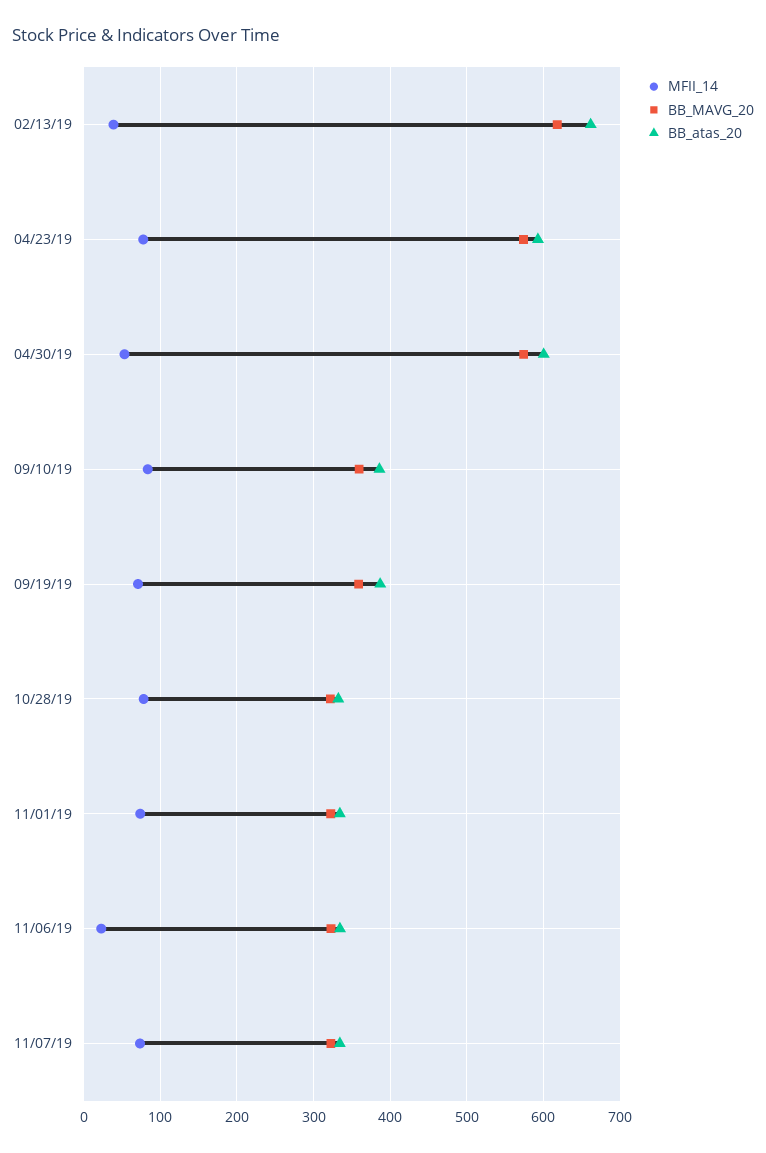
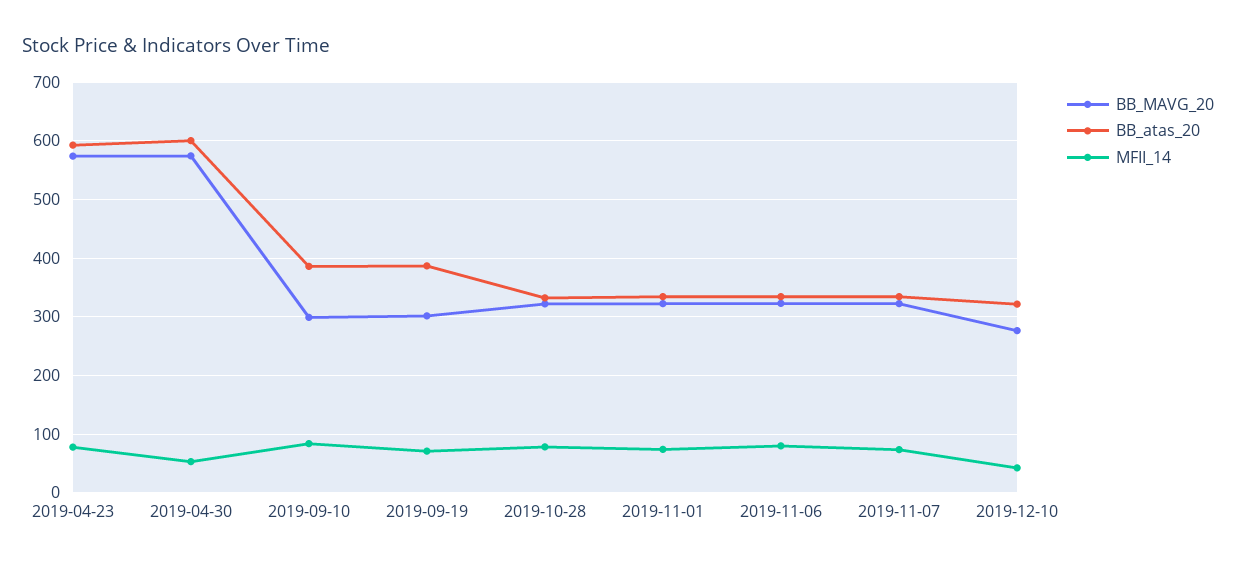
MFII_14, 02/13/19: 40 -> none
BB_MAVG_20, 02/13/19: 620 -> none
BB_atas_20, 02/13/19: 660 -> none
BB_MAVG_20, 09/10/19: 360 -> 300
BB_MAVG_20, 09/19/19: 360 -> 300
MFII_14, 11/06/19: 20 -> 80
BB_MAVG_20, 2019-12-10: none -> 280
BB_atas_20, 2019-12-10: none -> 320
MFII_14, 2019-12-10: none -> 40

